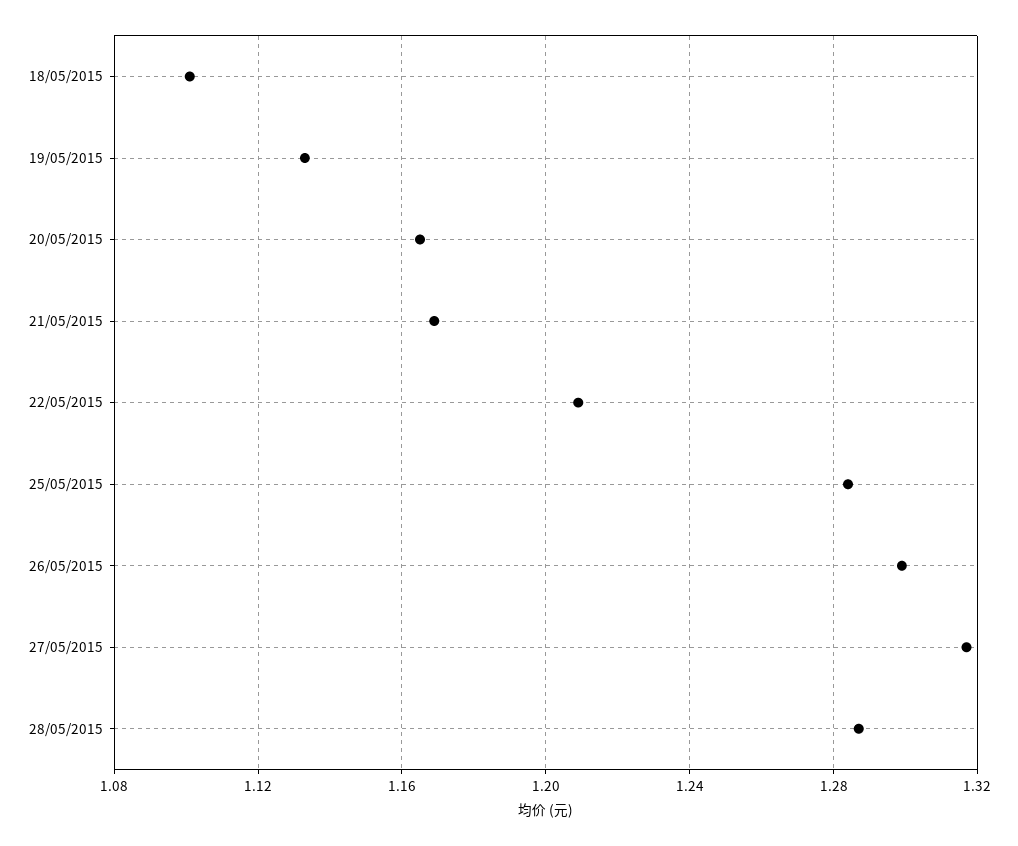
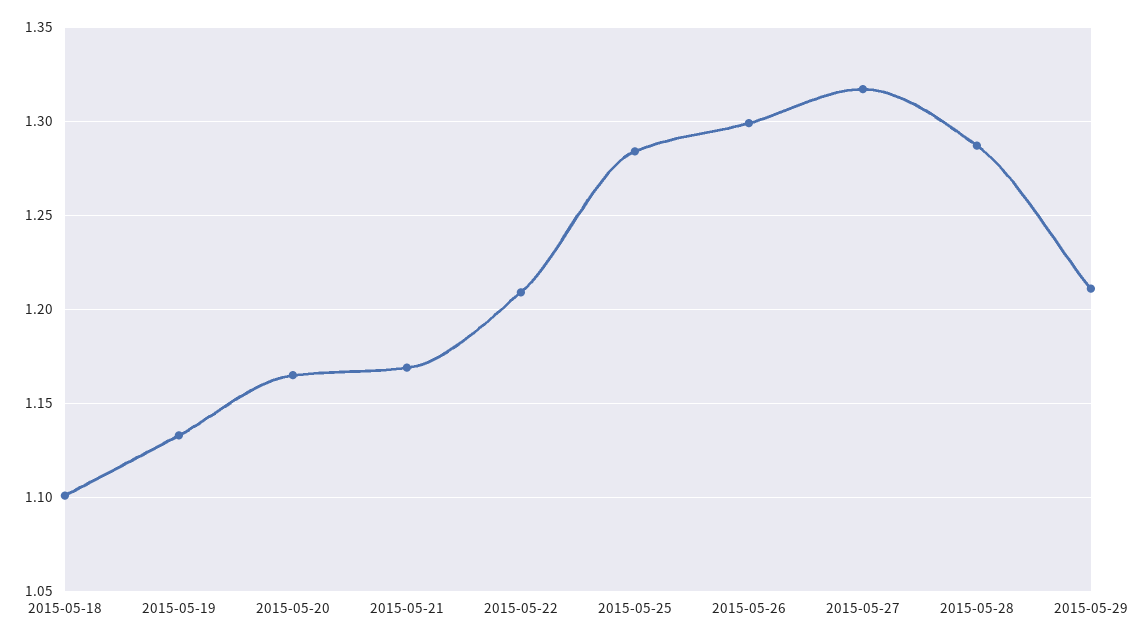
2015-05-29: none -> 1.21

